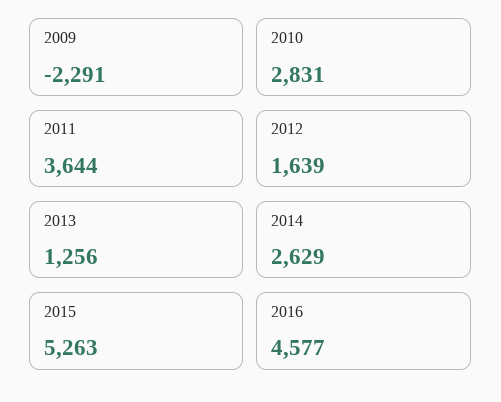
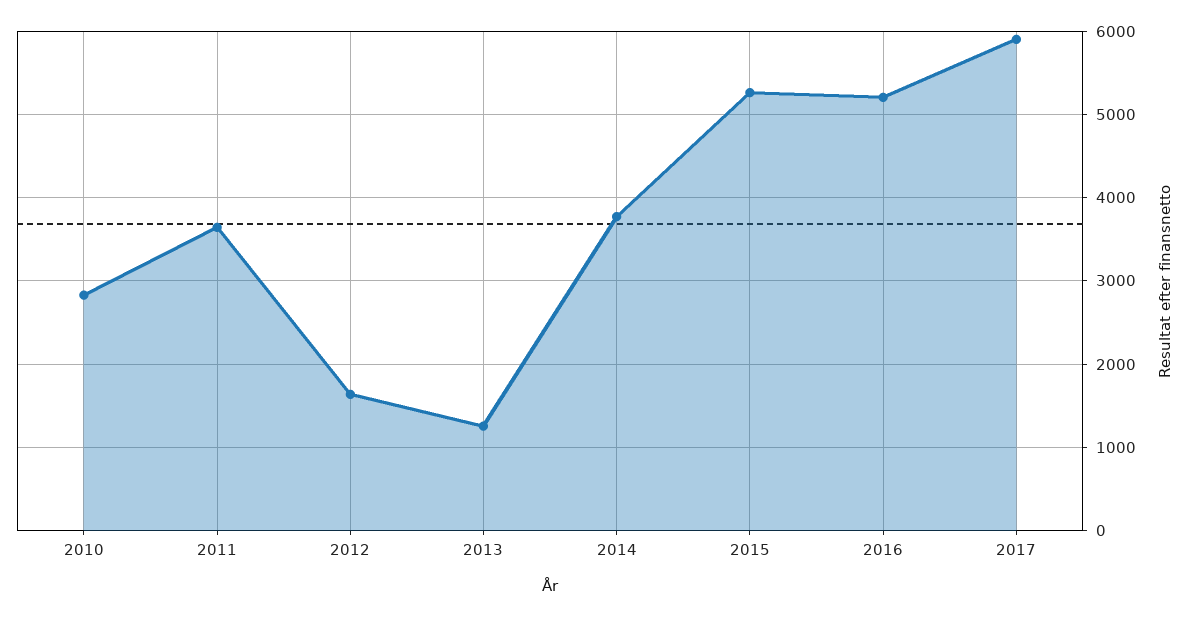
2009: -2291 -> none
2014: 2629 -> 3800
2016: 4577 -> 5200
2017: none -> 5900

